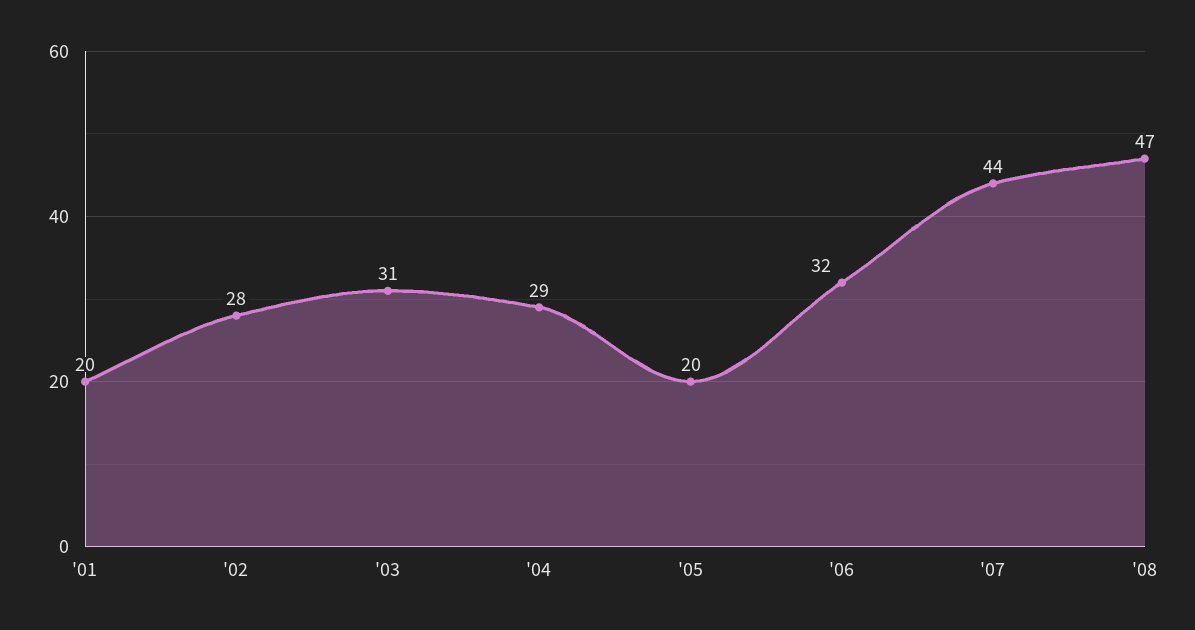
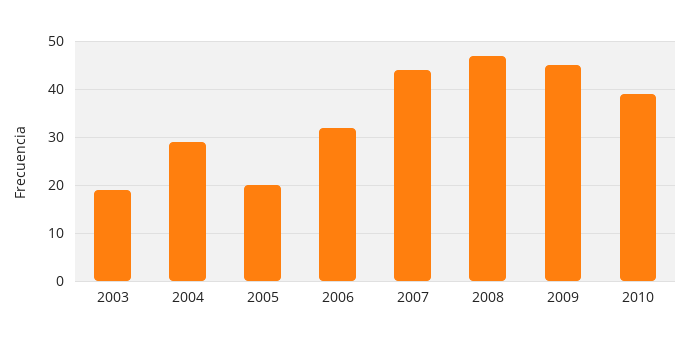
'01: 20 -> none
'02: 28 -> none
'03: 31 -> 20
2009: none -> 45
2010: none -> 40

